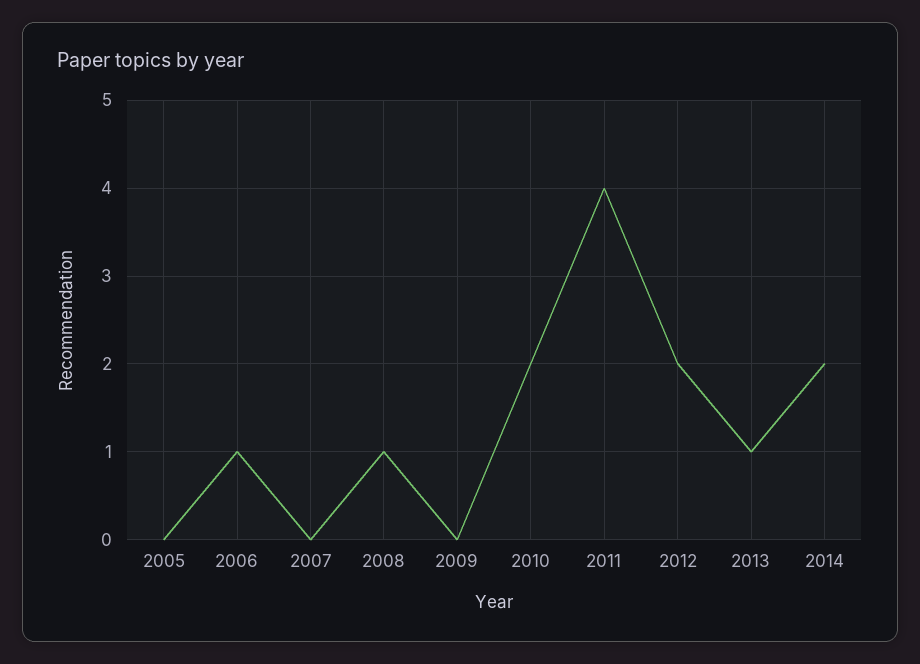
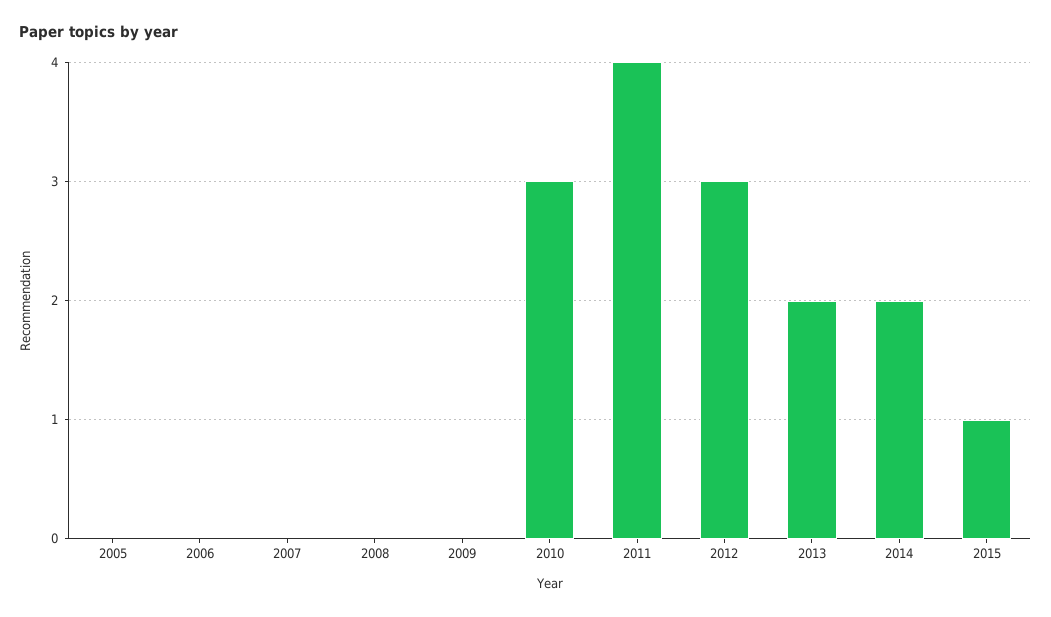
2006: 1 -> 0
2008: 1 -> 0
2010: 2 -> 3
2012: 2 -> 3
2013: 1 -> 2
2015: none -> 1

